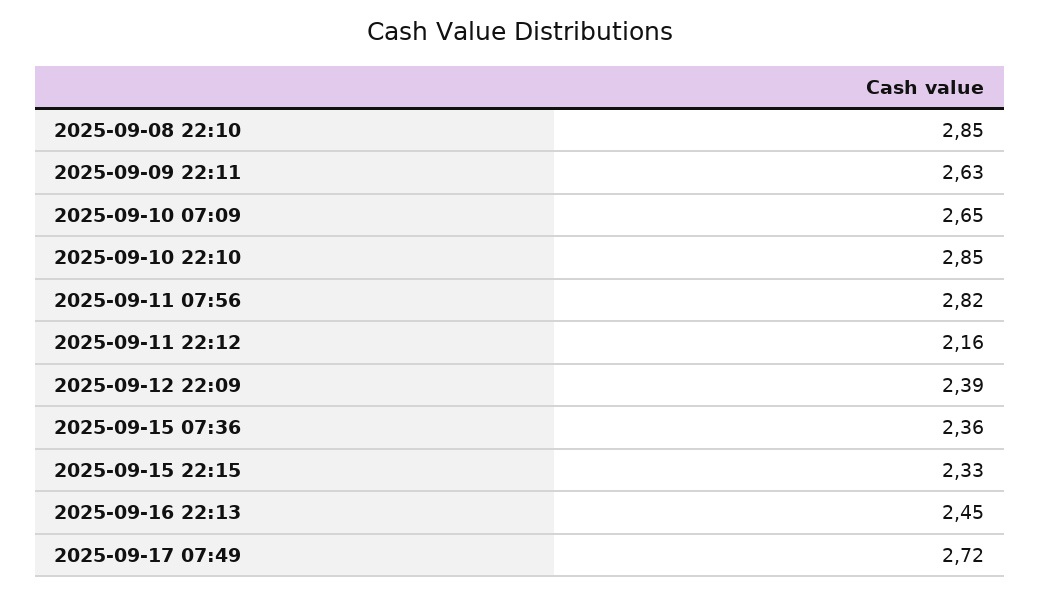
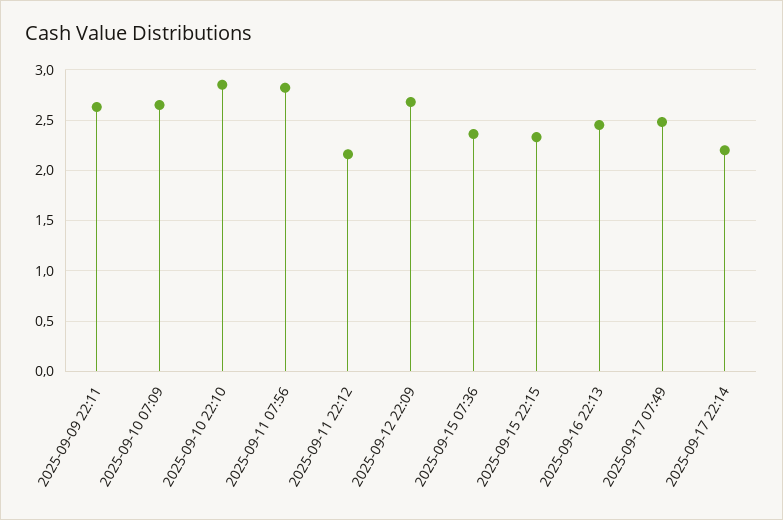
2025-09-08 22:10: 2.85 -> none
2025-09-12 22:09: 2.39 -> 2.7
2025-09-17 07:49: 2.72 -> 2.5
2025-09-17 22:14: none -> 2.2

